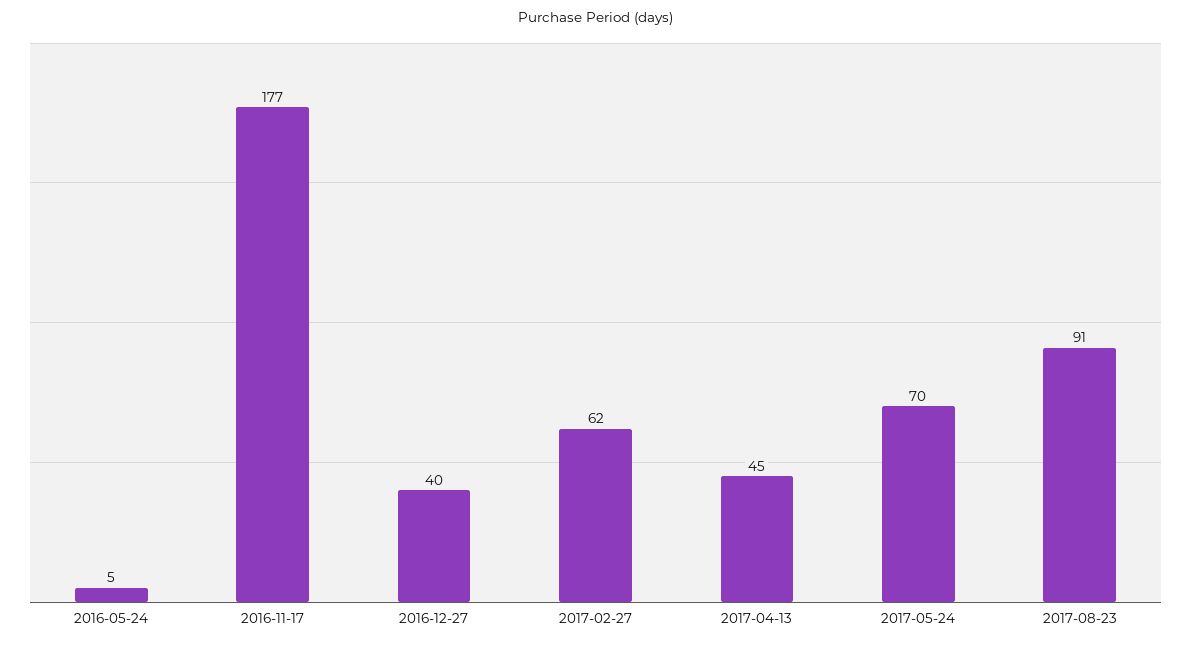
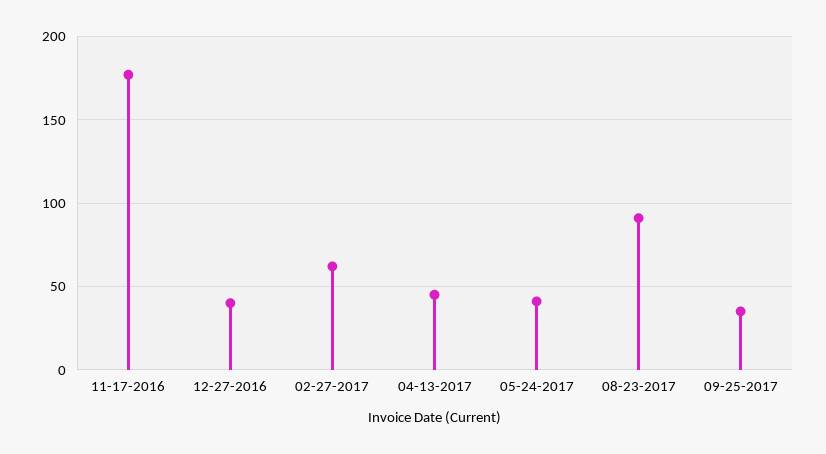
2016-05-24: 5 -> none
2017-05-24: 70 -> 40
09-25-2017: none -> 35

